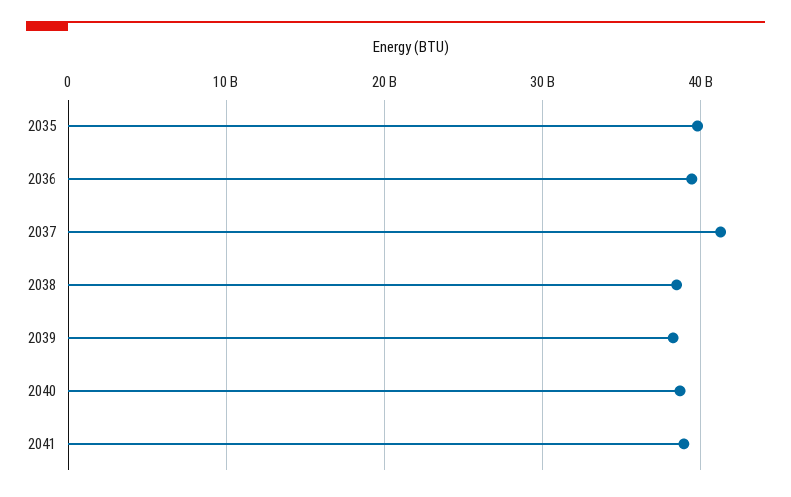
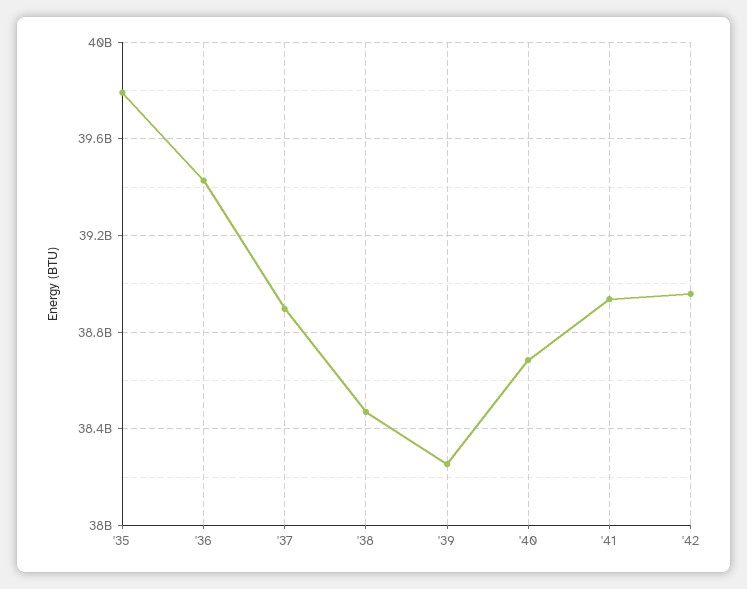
2037: 41000000000 -> 38900000000
'42: none -> 38950000000

